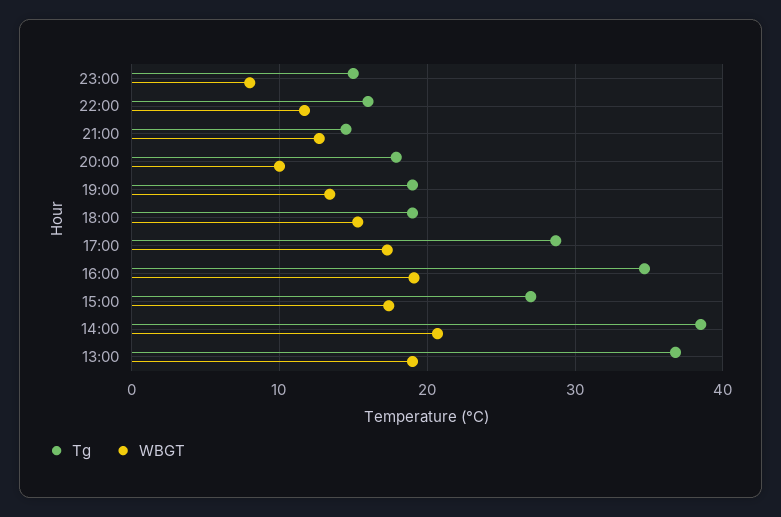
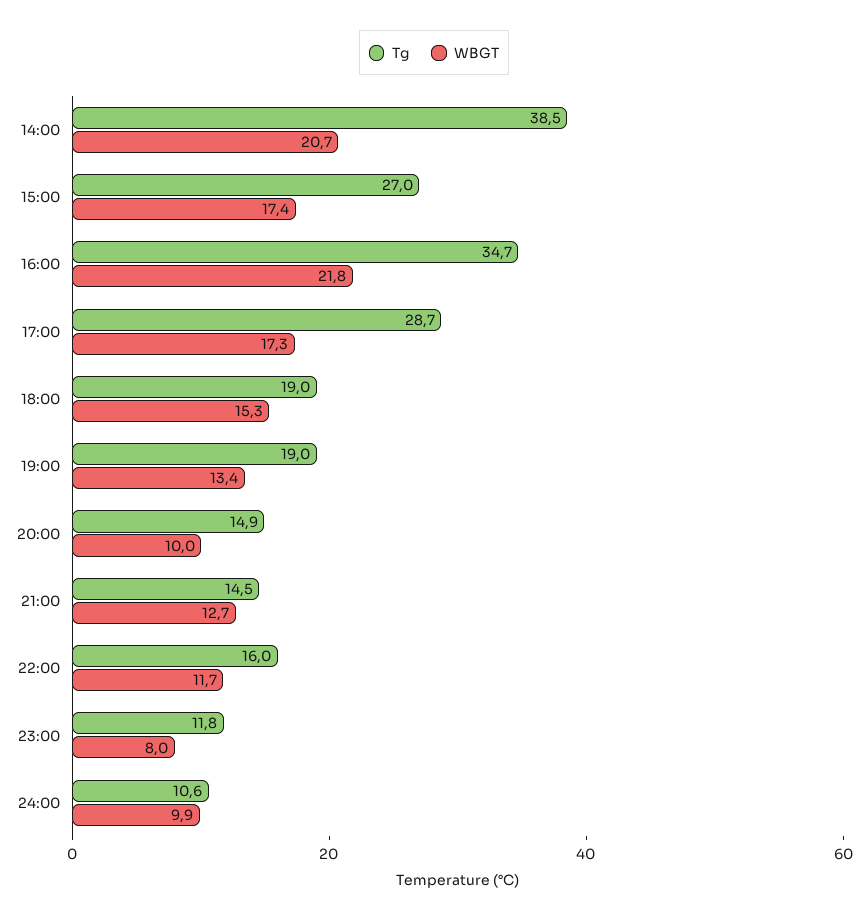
Tg, 23:00: 15 -> 11.8
Tg, 20:00: 18 -> 14.9
WBGT, 16:00: 19 -> 21.8
Tg, 13:00: 37 -> none
WBGT, 13:00: 19 -> none
Tg, 24:00: none -> 10.6
WBGT, 24:00: none -> 9.9

